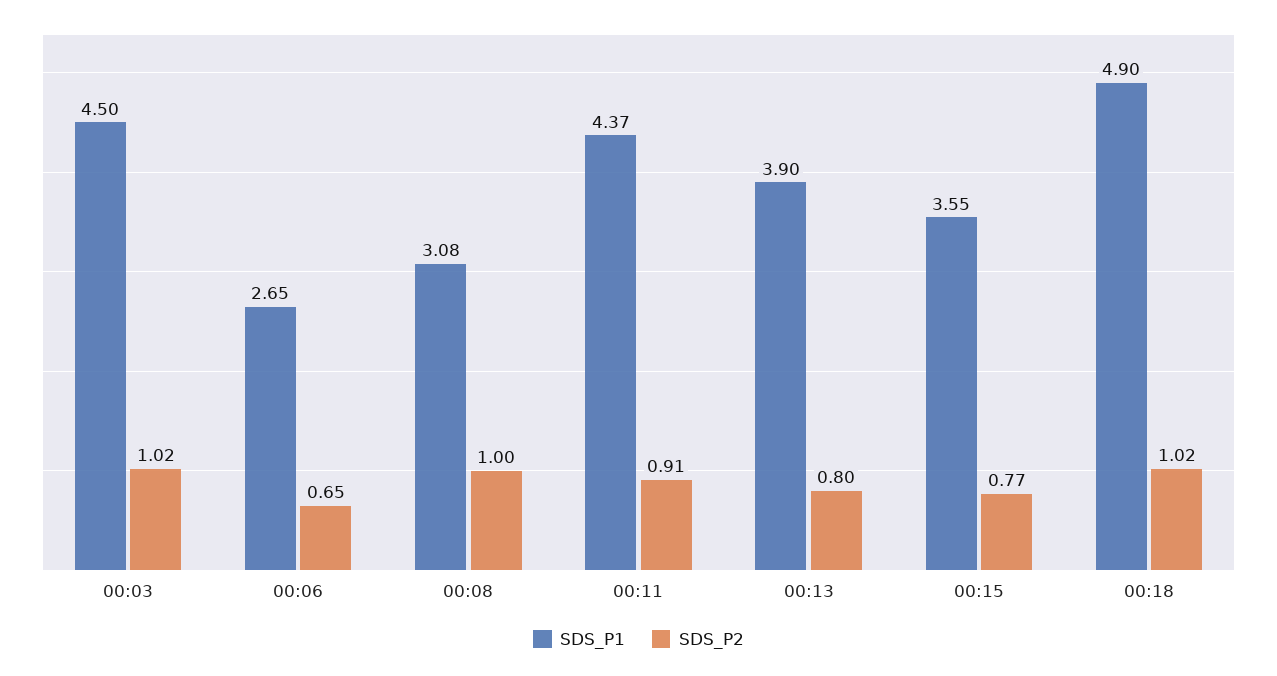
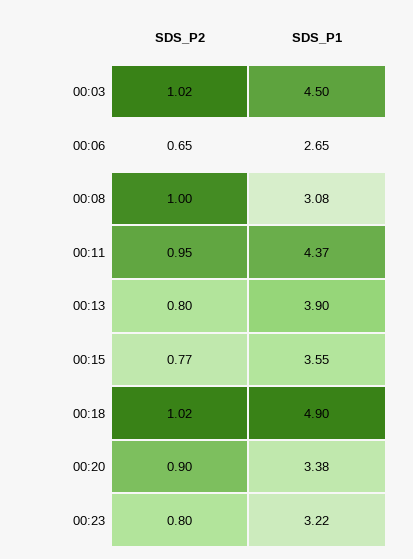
SDS_P2, 00:11: 0.91 -> 0.95
SDS_P2, 00:20: none -> 0.9
SDS_P1, 00:20: none -> 3.38
SDS_P2, 00:23: none -> 0.8
SDS_P1, 00:23: none -> 3.22

